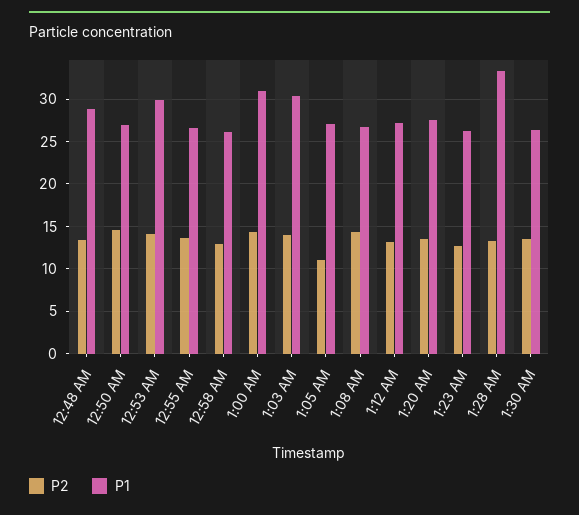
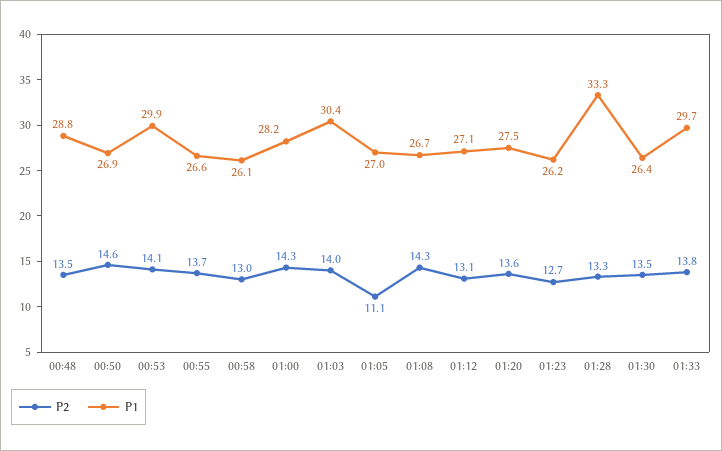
P1, 1:00 AM: 31 -> 28.2
P2, 01:33: none -> 13.8
P1, 01:33: none -> 29.7

